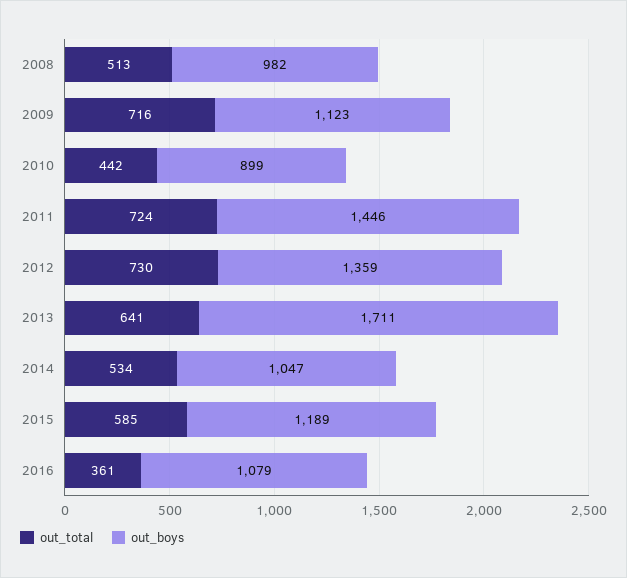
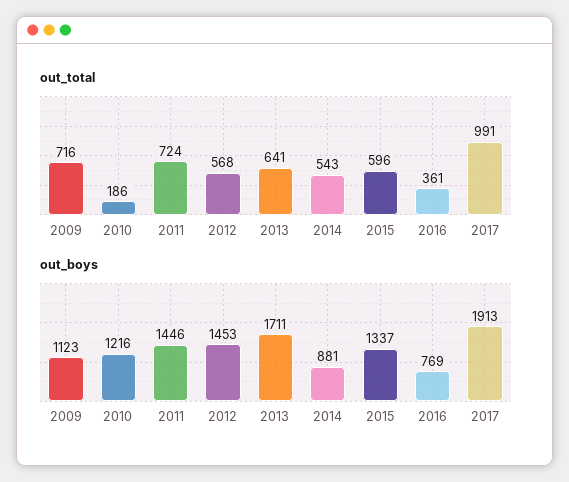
out_total, 2008: 513 -> none
out_boys, 2008: 982 -> none
out_total, 2010: 442 -> 186
out_boys, 2010: 899 -> 1216
out_total, 2012: 730 -> 568
out_boys, 2012: 1359 -> 1453
out_total, 2014: 534 -> 543
out_boys, 2014: 1047 -> 881
out_total, 2015: 585 -> 596
out_boys, 2015: 1189 -> 1337
out_boys, 2016: 1079 -> 769
out_total, 2017: none -> 991
out_boys, 2017: none -> 1913

